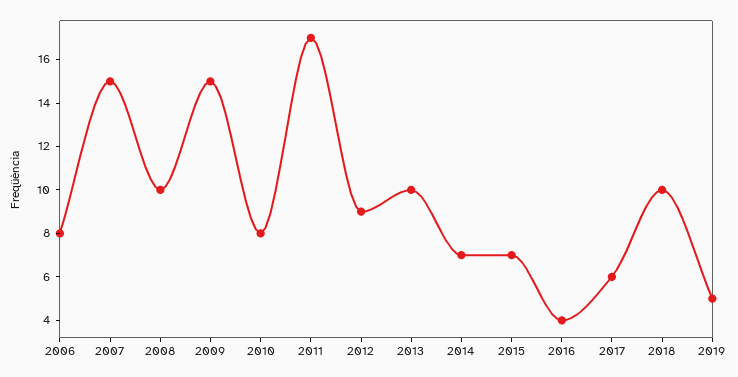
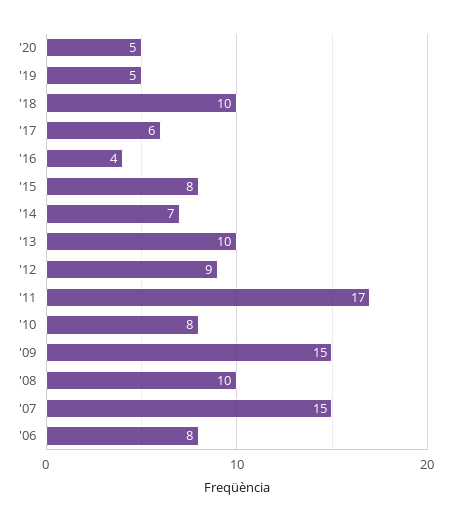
2015: 7 -> 8
'20: none -> 5

